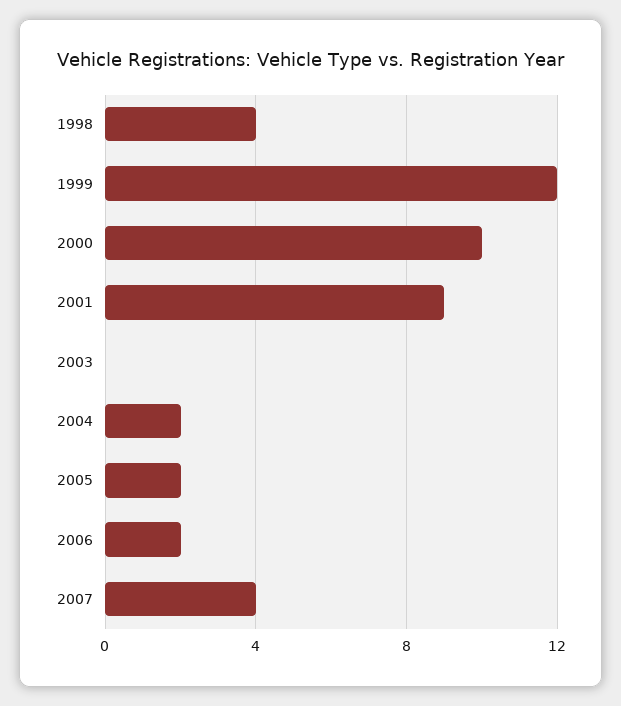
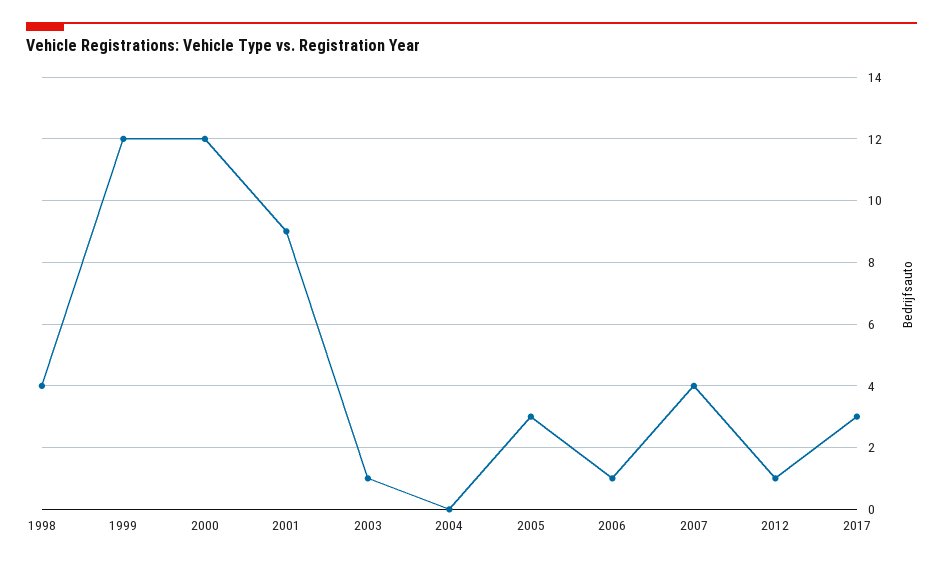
2000: 10 -> 12
2003: 0 -> 1
2004: 2 -> 0
2005: 2 -> 3
2006: 2 -> 1
2012: none -> 1
2017: none -> 3

